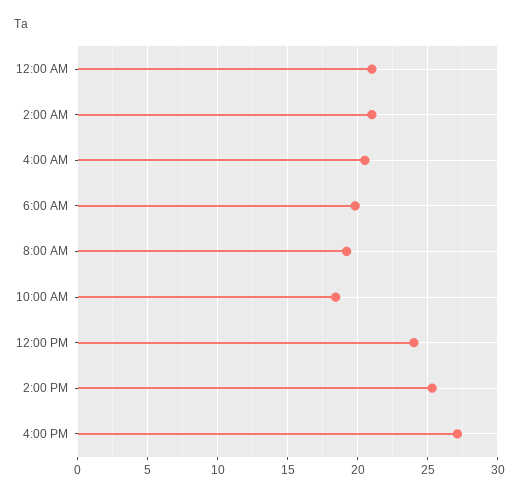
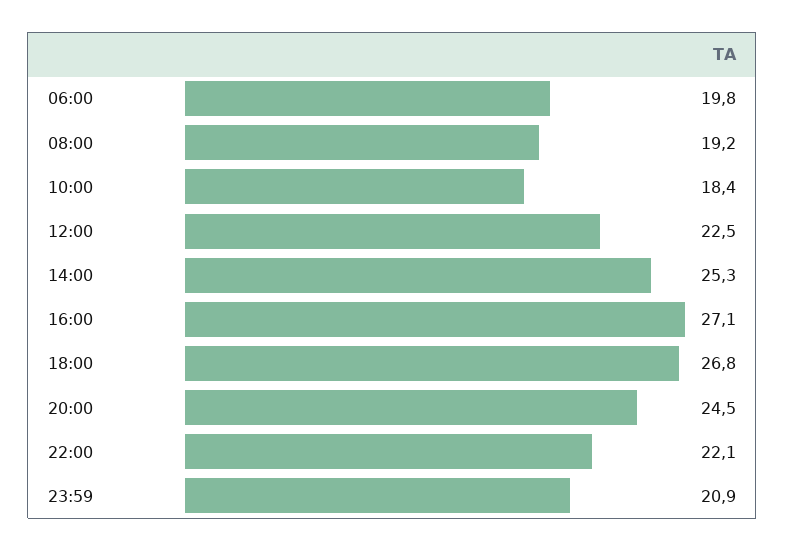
12:00 AM: 21 -> none
2:00 AM: 21 -> none
4:00 AM: 20.5 -> none
12:00 PM: 24 -> 22.5
18:00: none -> 26.8
20:00: none -> 24.5
22:00: none -> 22.1
23:59: none -> 20.9

